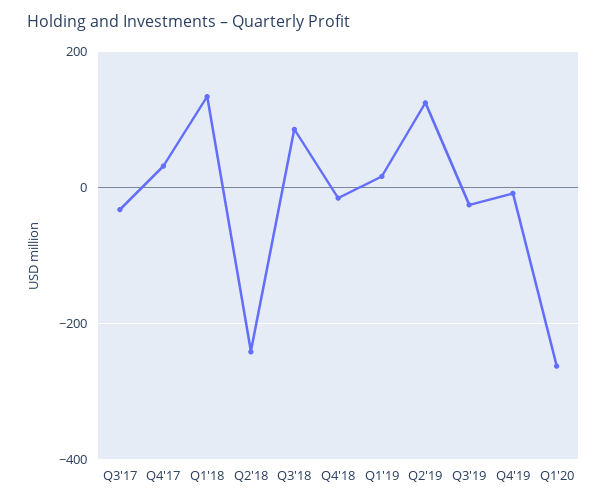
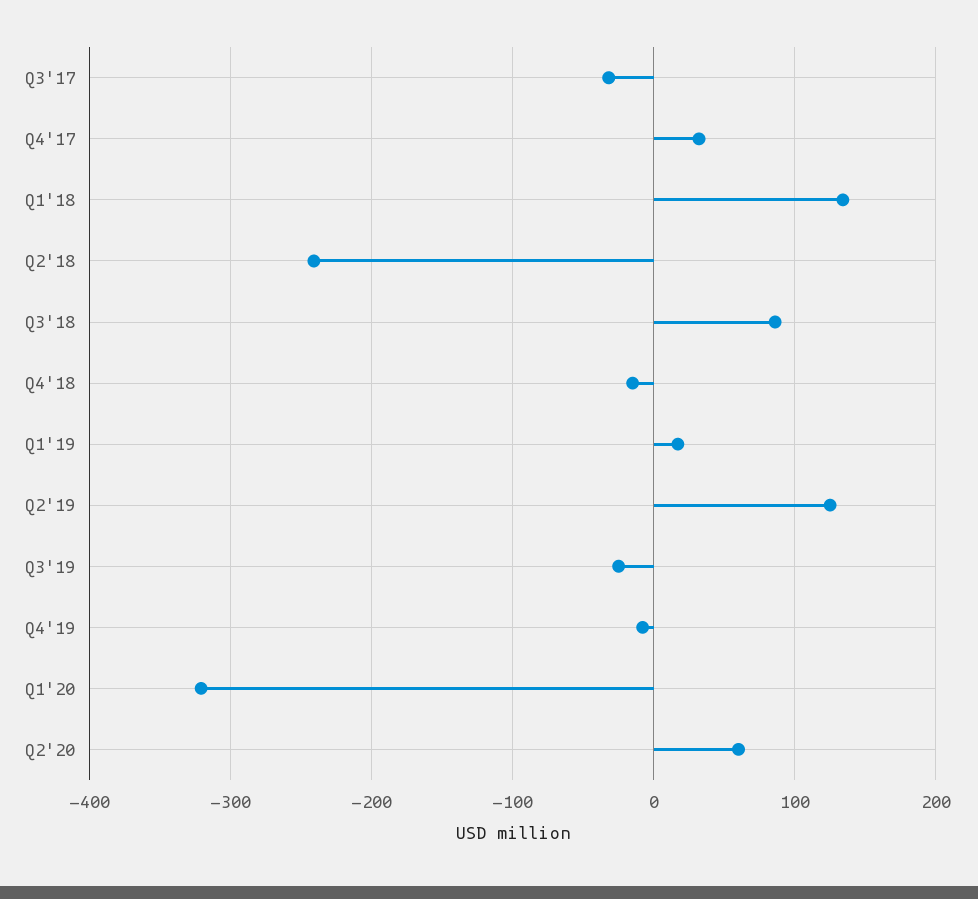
Q1'20: -260 -> -320
Q2'20: none -> 60

